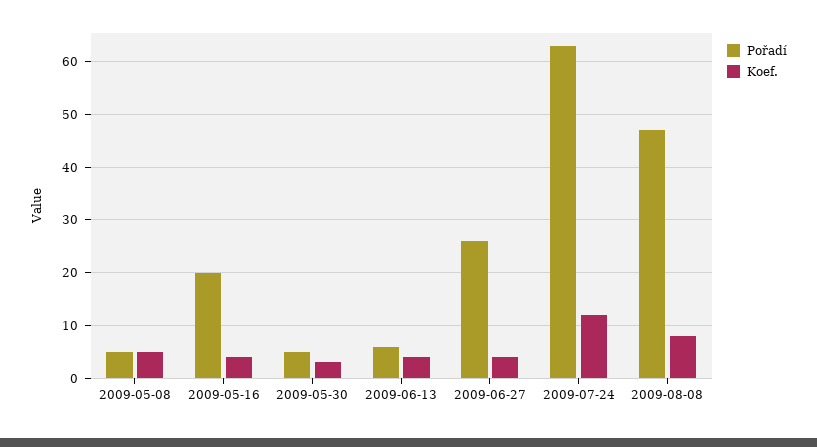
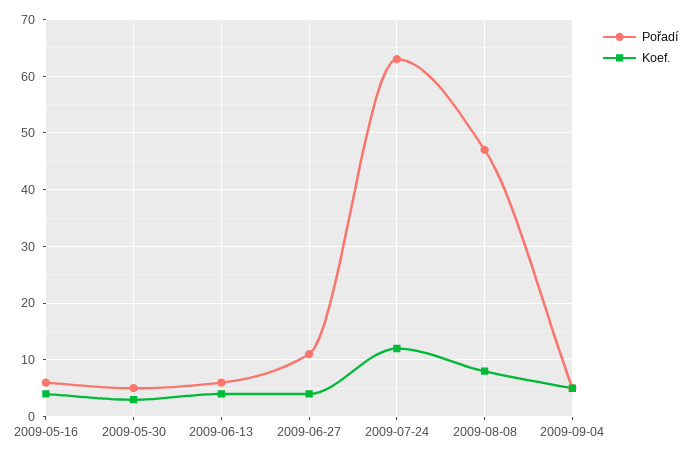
Pořadí, 2009-05-08: 5 -> none
Koef., 2009-05-08: 5 -> none
Pořadí, 2009-05-16: 20 -> 5
Pořadí, 2009-06-27: 25 -> 10
Pořadí, 2009-09-04: none -> 5
Koef., 2009-09-04: none -> 5

